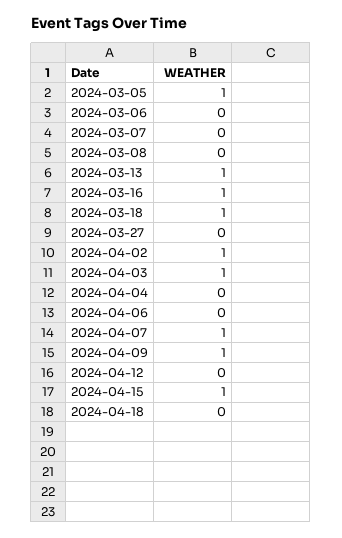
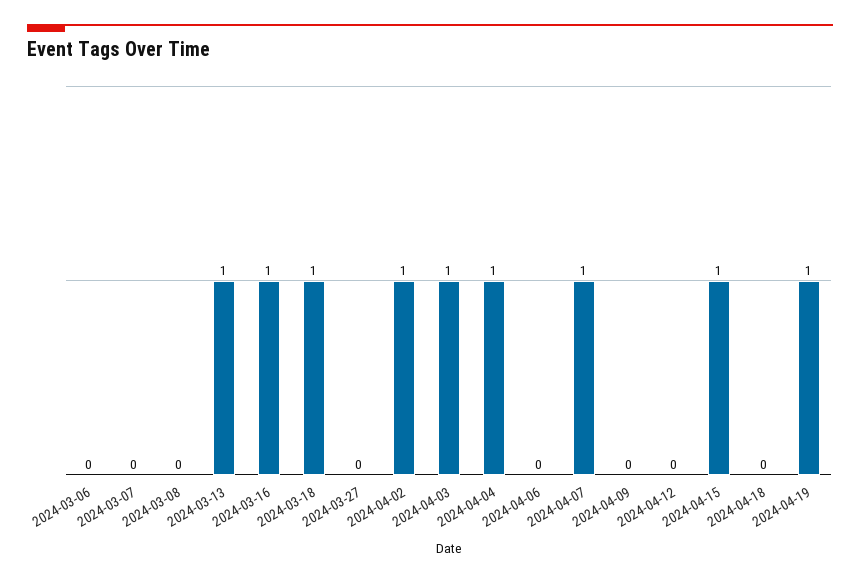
2024-03-05: 1 -> none
2024-04-04: 0 -> 1
2024-04-09: 1 -> 0
2024-04-19: none -> 1

